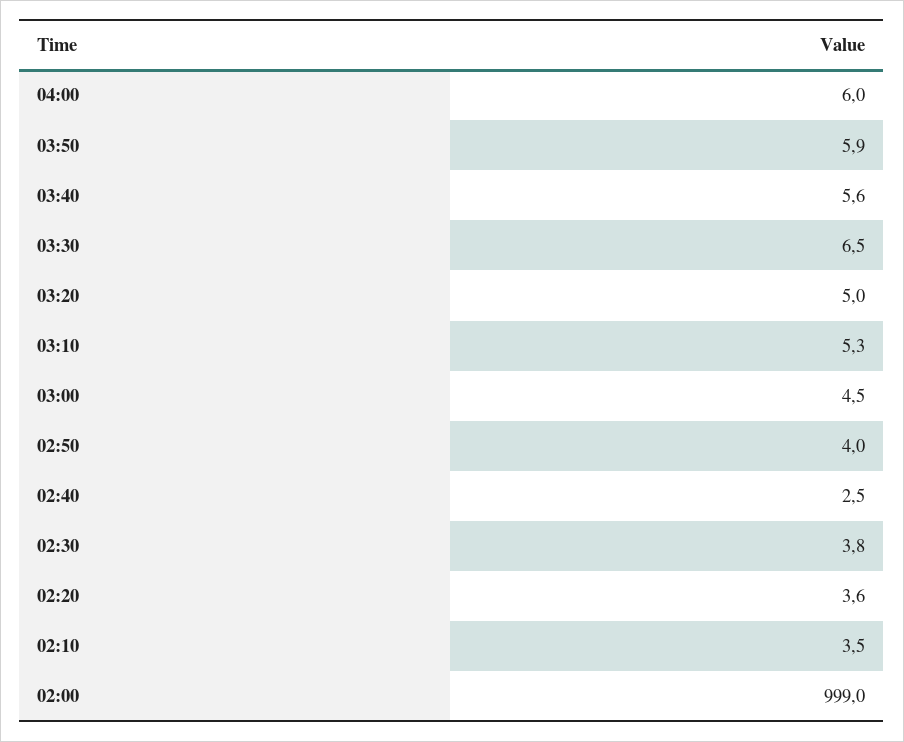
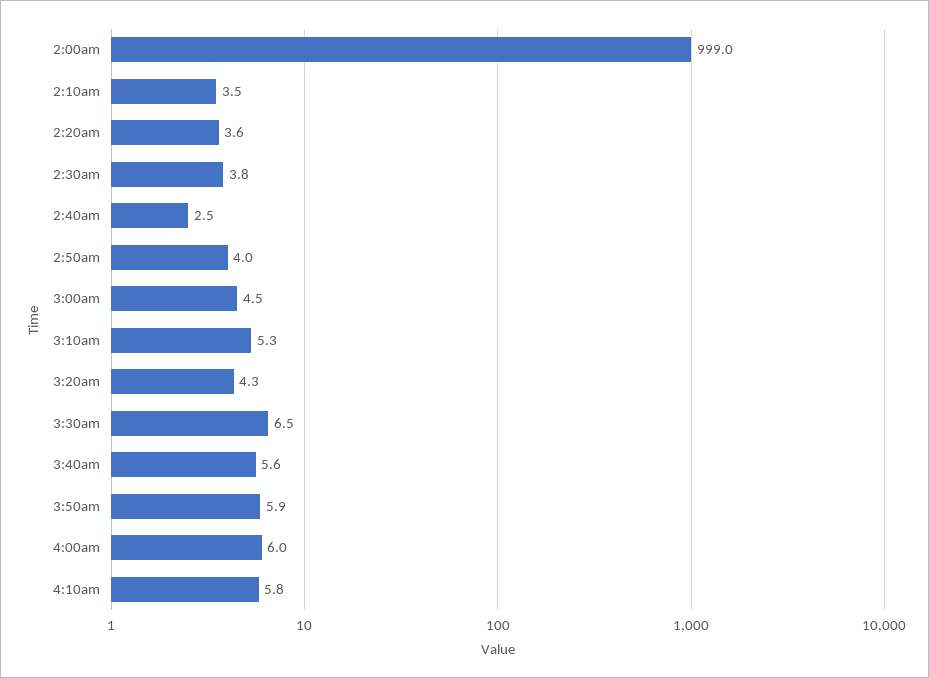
03:20: 5 -> 4.3
4:10am: none -> 5.8

